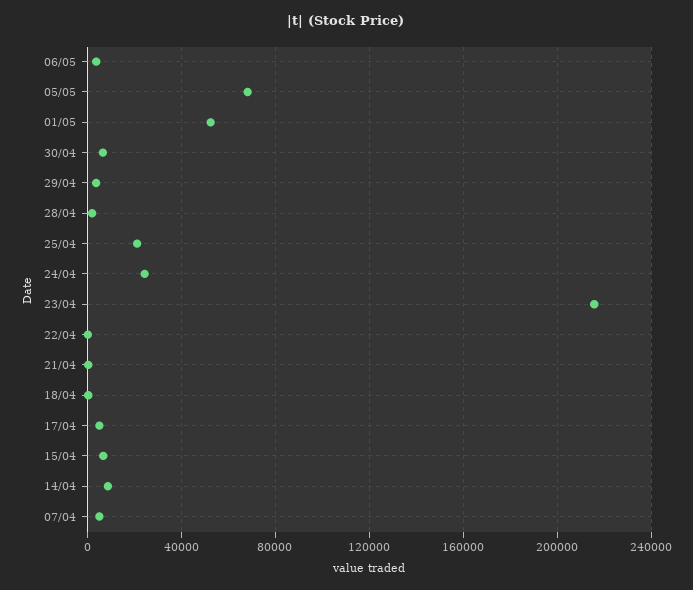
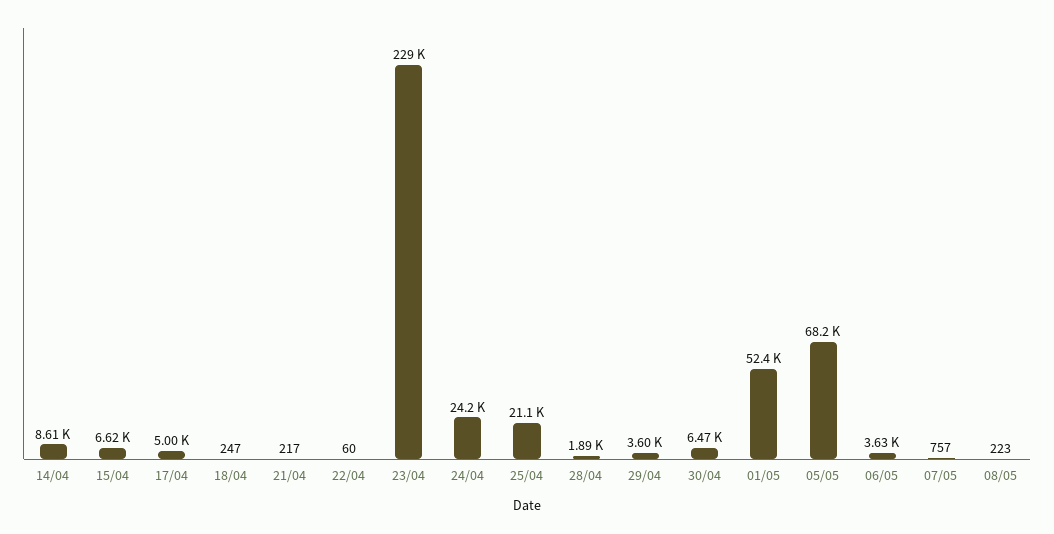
23/04: 215000 -> 229000
07/04: 5000 -> none
07/05: none -> 757
08/05: none -> 223

